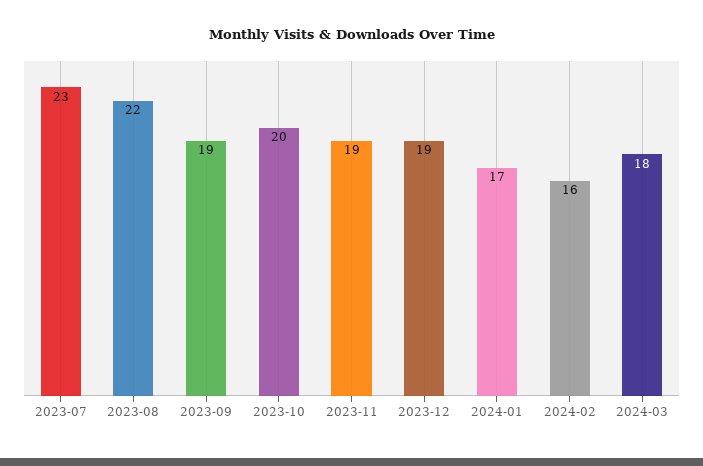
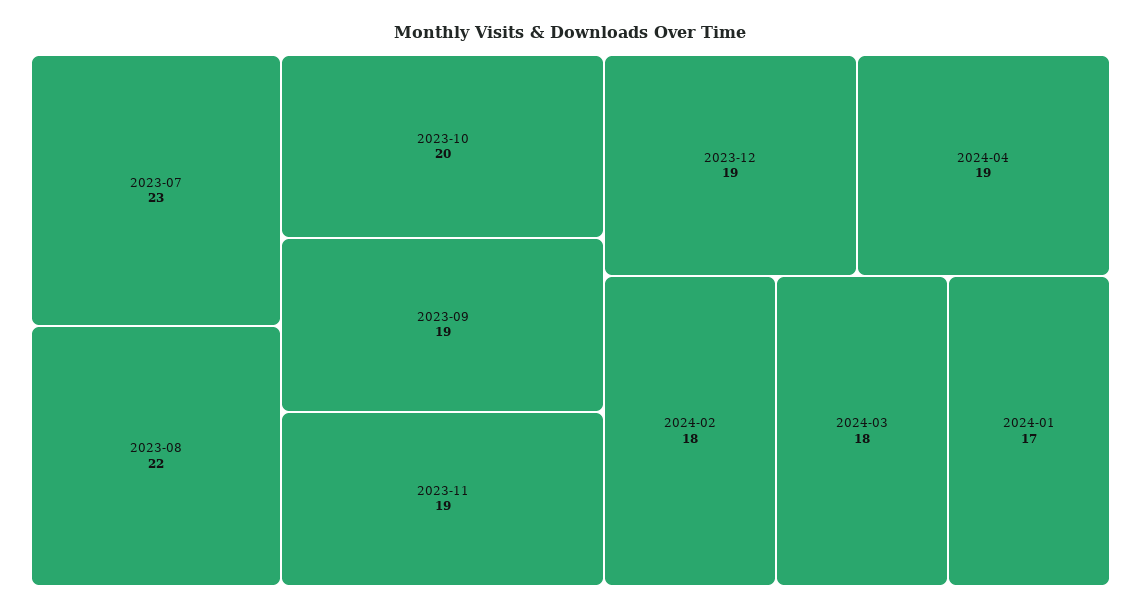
2024-02: 16 -> 18
2024-04: none -> 19

